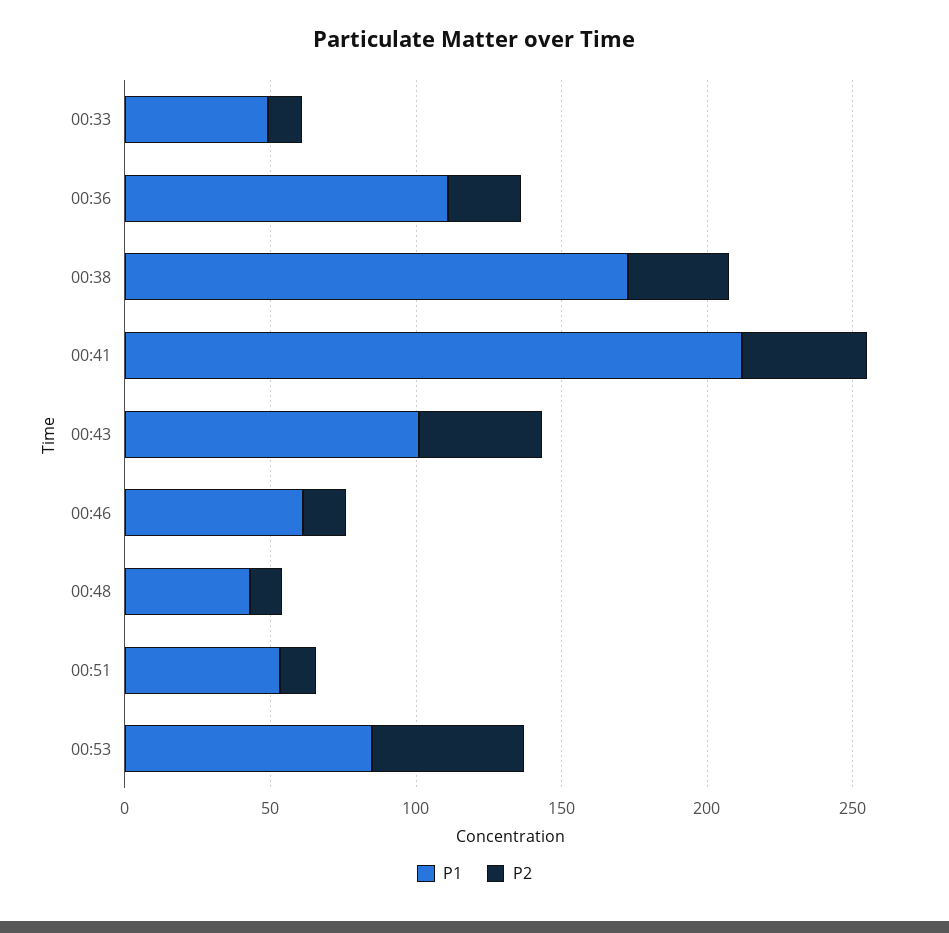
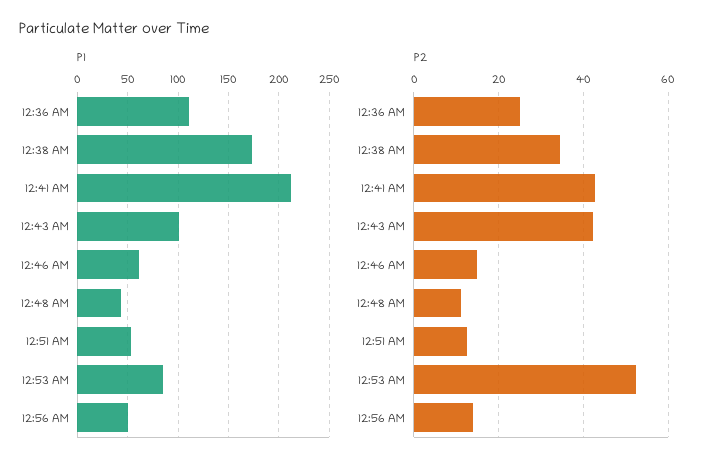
P1, 00:33: 50 -> none
P2, 00:33: 10 -> none
P1, 12:56 AM: none -> 50
P2, 12:56 AM: none -> 14

